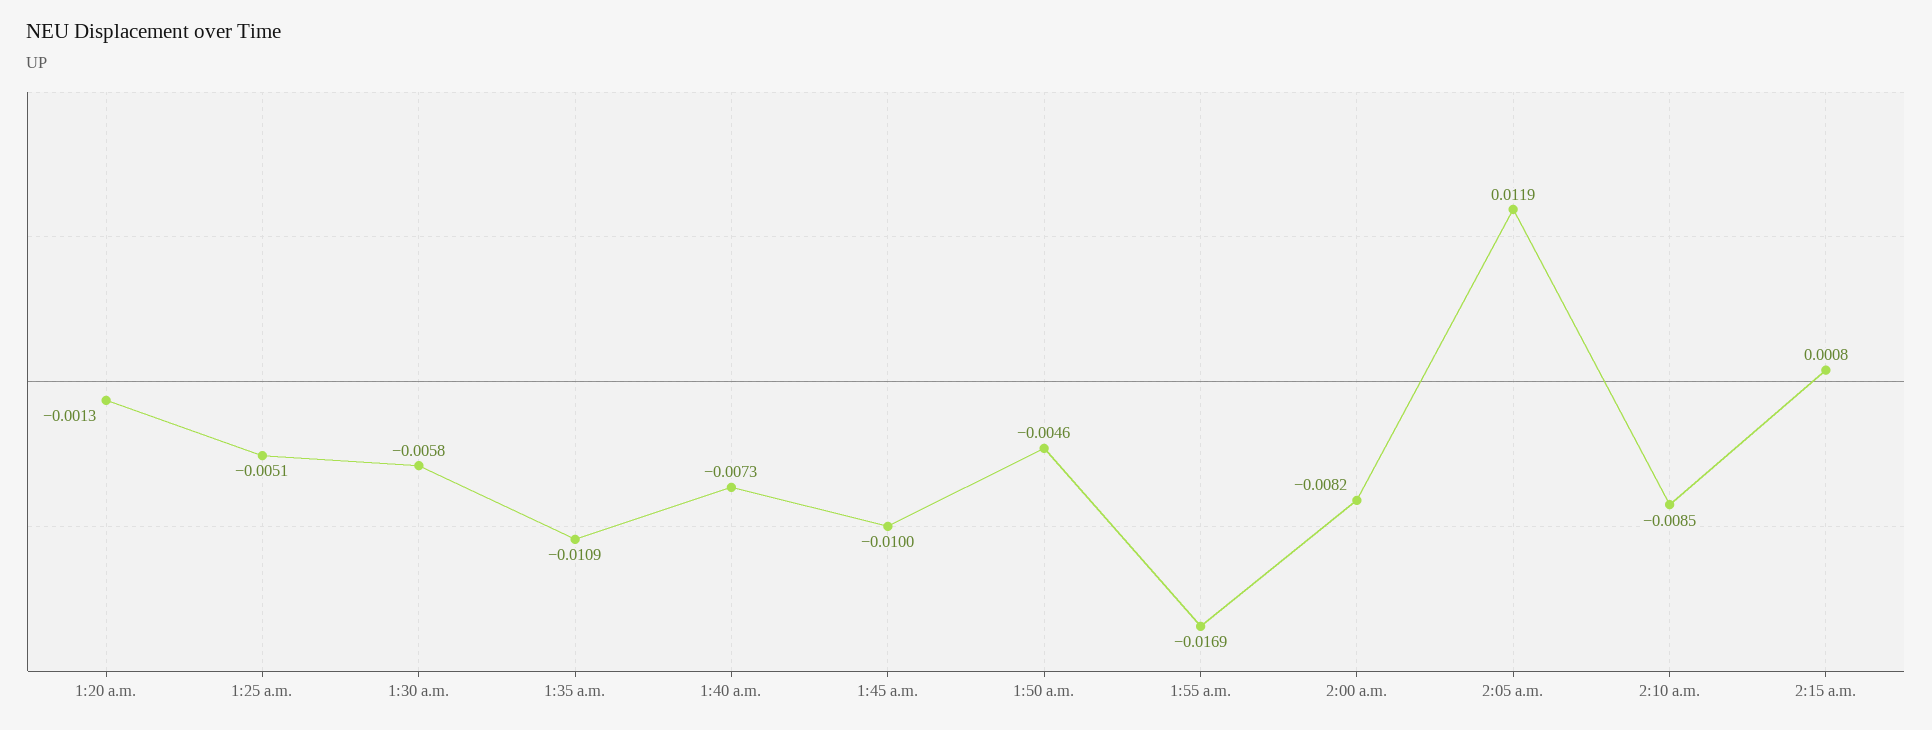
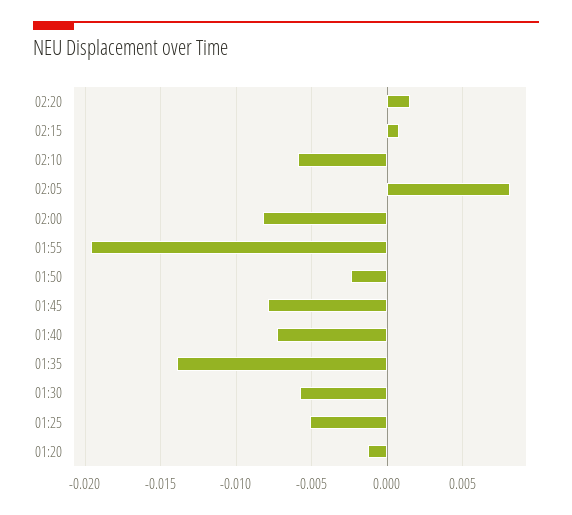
1:35 a.m.: -0.0109 -> -0.014
1:45 a.m.: -0.01 -> -0.008
1:50 a.m.: -0.0046 -> -0.0025
1:55 a.m.: -0.0169 -> -0.0195
2:05 a.m.: 0.0119 -> 0.008
2:10 a.m.: -0.0085 -> -0.006
02:20: none -> 0.0015

